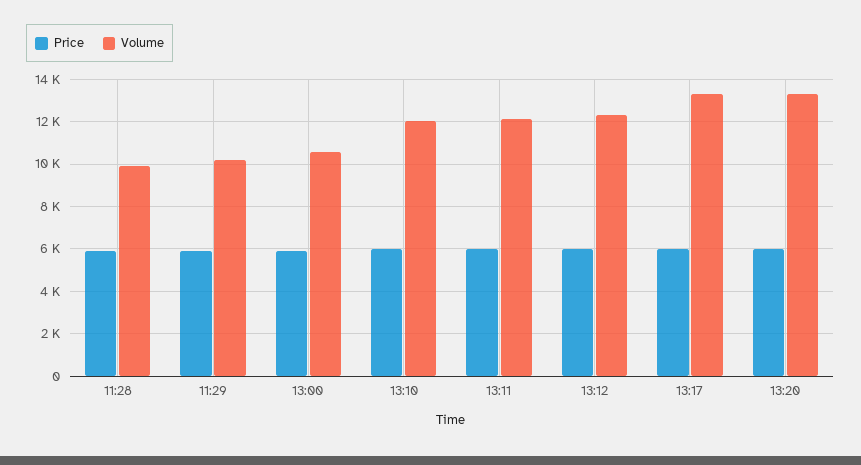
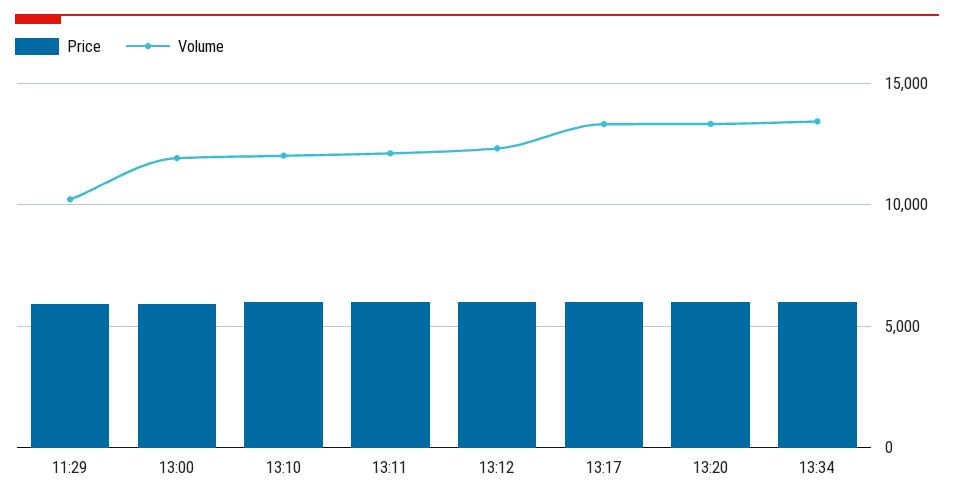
Price, 11:28: 6000 -> none
Volume, 11:28: 10000 -> none
Volume, 13:00: 10500 -> 12000
Price, 13:34: none -> 6000
Volume, 13:34: none -> 13500

